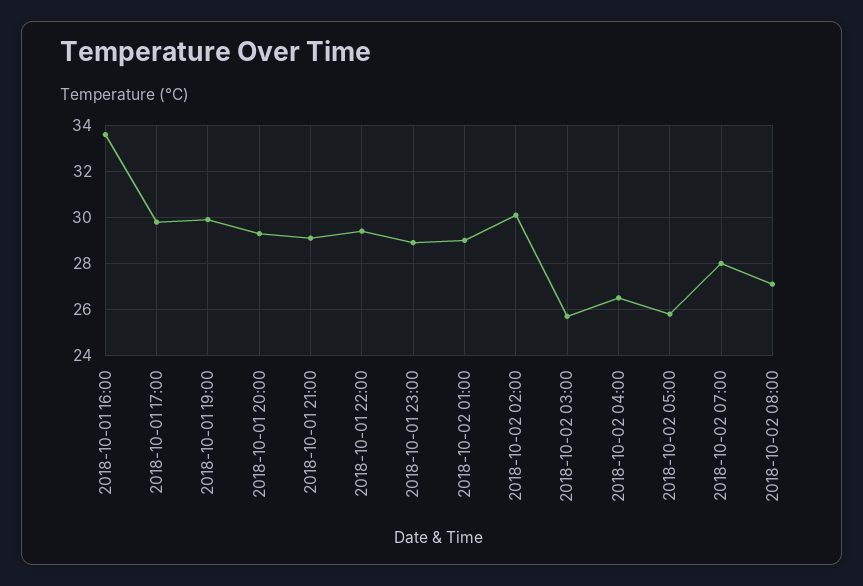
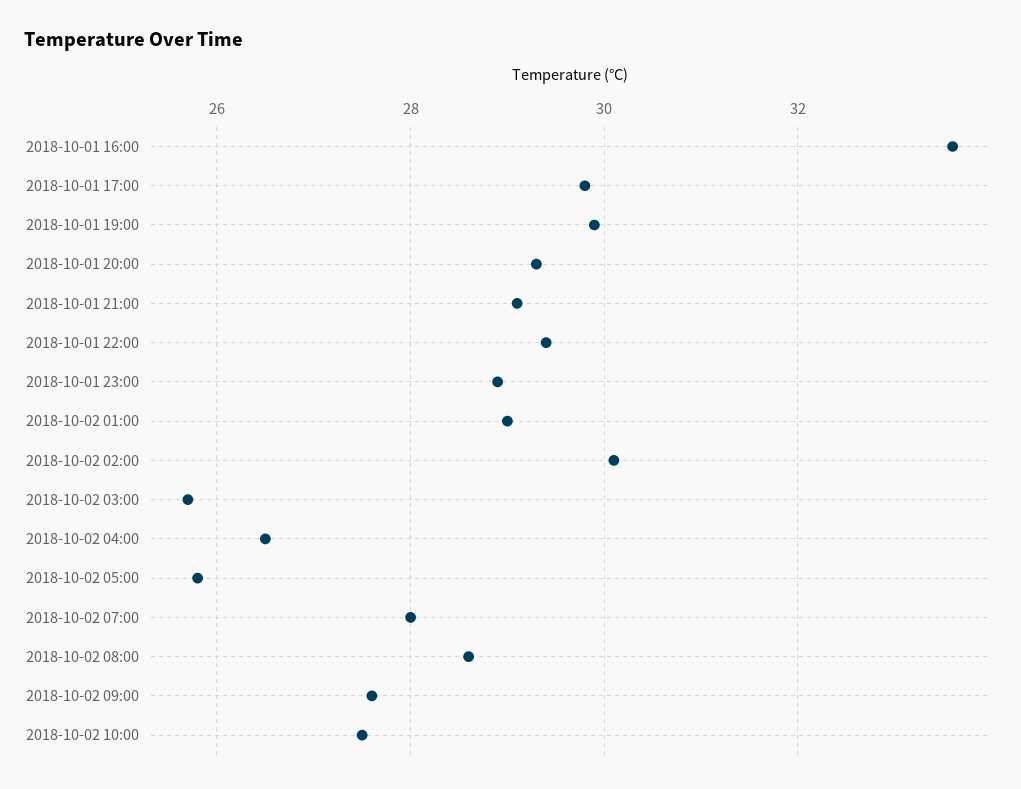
2018-10-02 08:00: 27 -> 28.5
2018-10-02 09:00: none -> 27.5
2018-10-02 10:00: none -> 27.5

